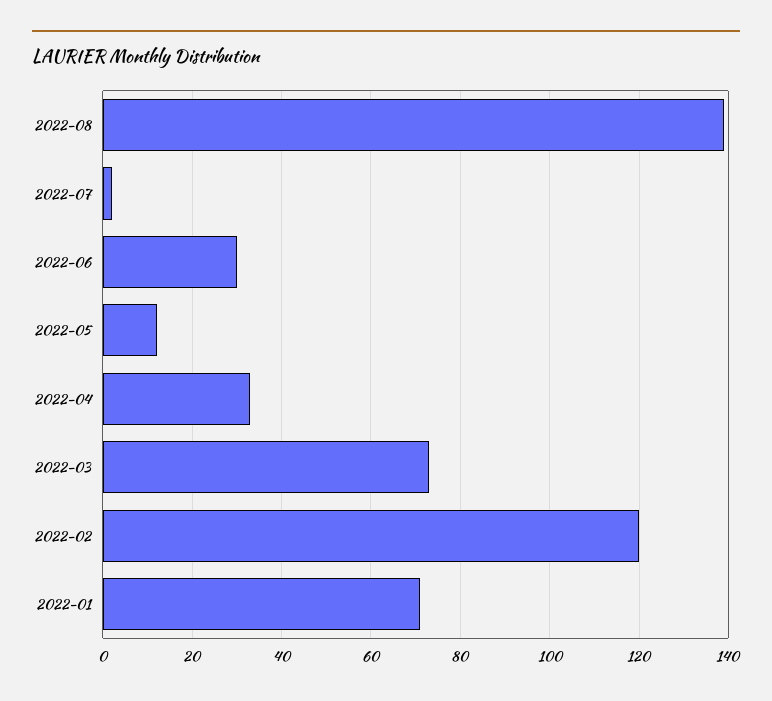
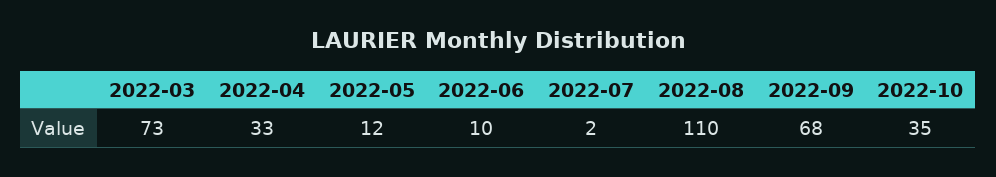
2022-08: 140 -> 110
2022-06: 30 -> 10
2022-02: 120 -> none
2022-01: 70 -> none
2022-09: none -> 68
2022-10: none -> 35

